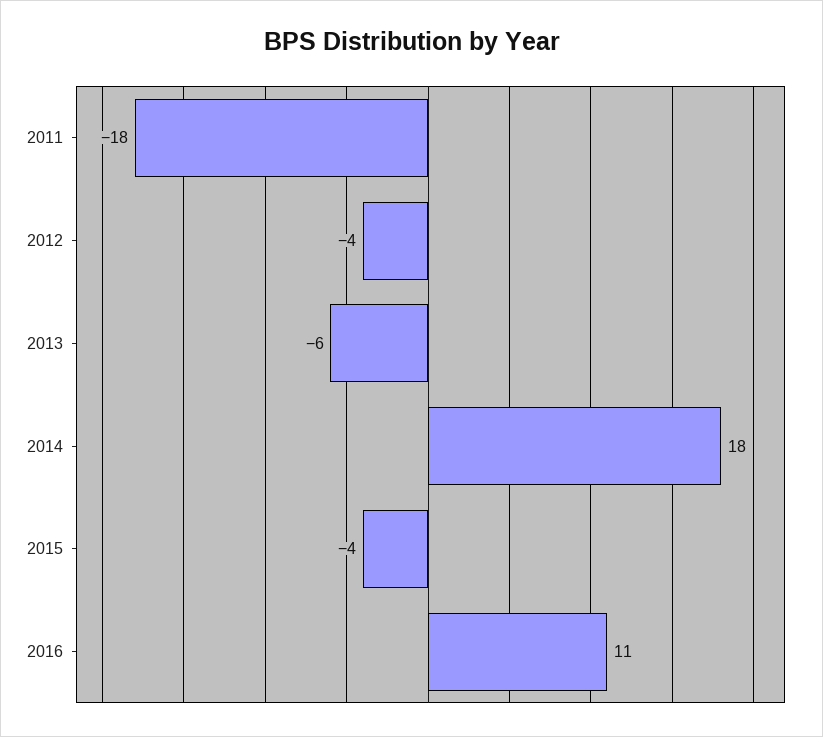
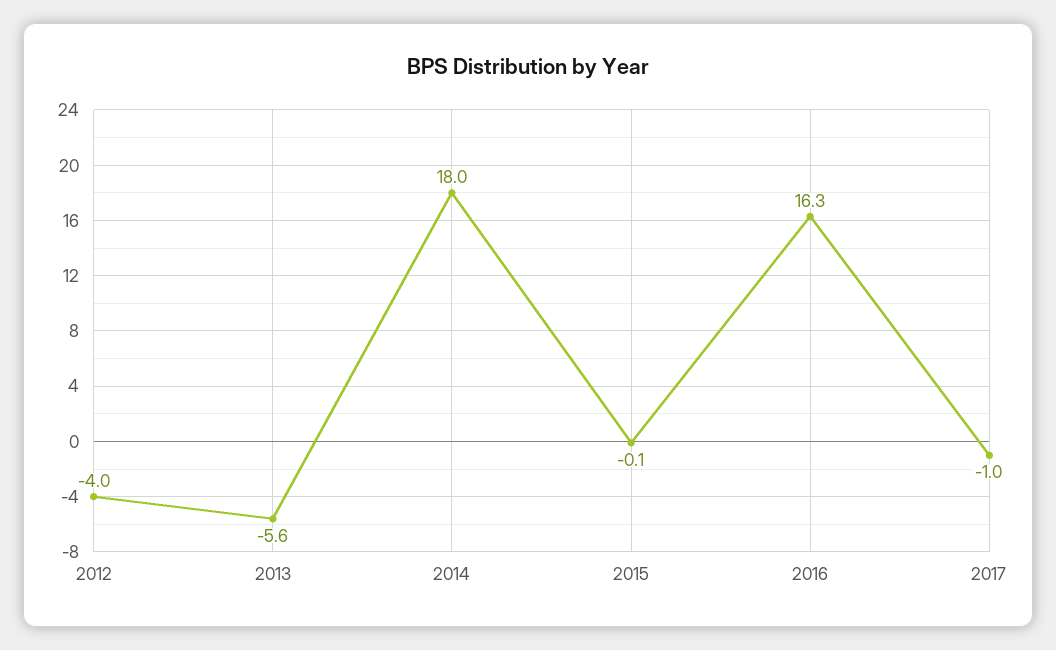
2011: -18 -> none
2015: -4 -> -0.1
2016: 11 -> 16.3
2017: none -> -1

